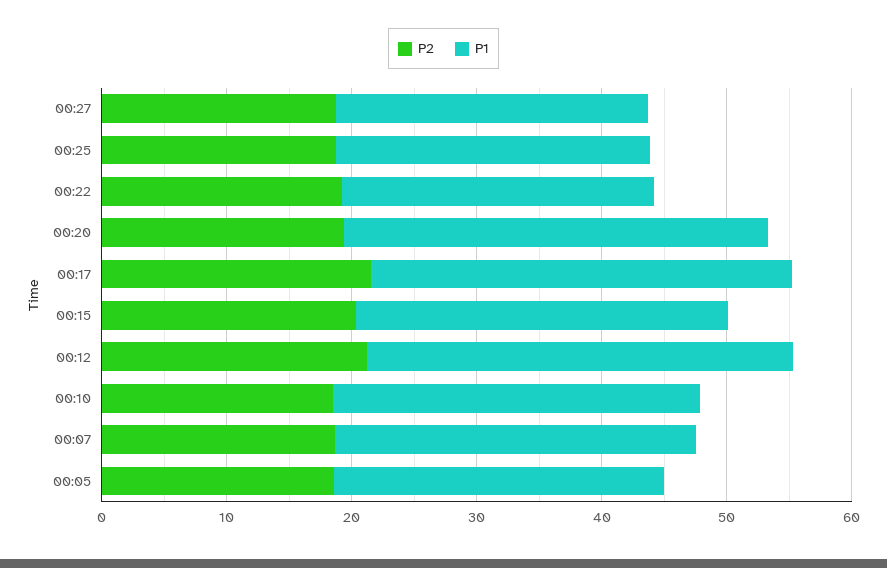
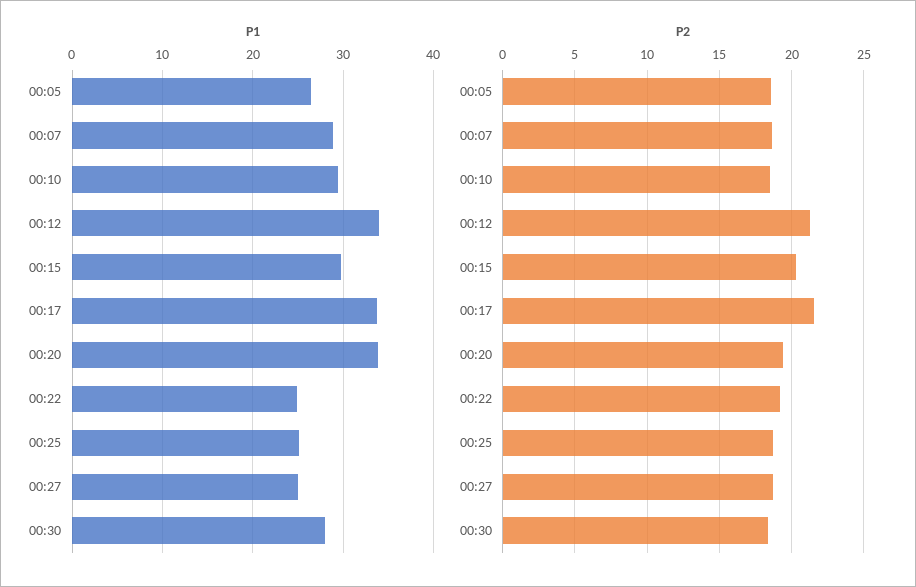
P1, 00:30: none -> 28
P2, 00:30: none -> 18.5

